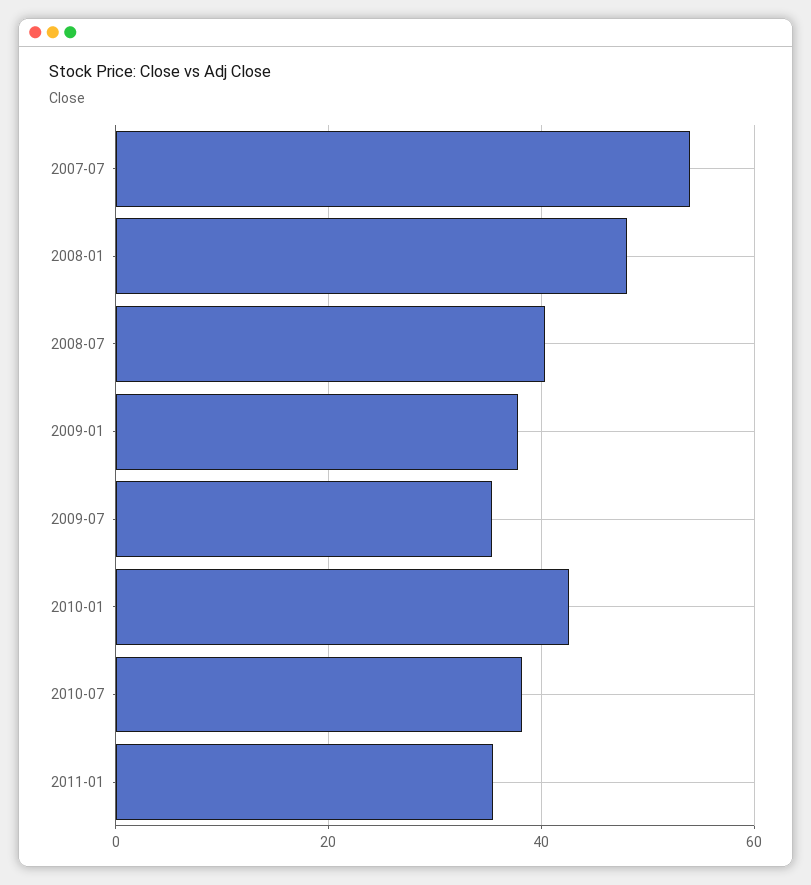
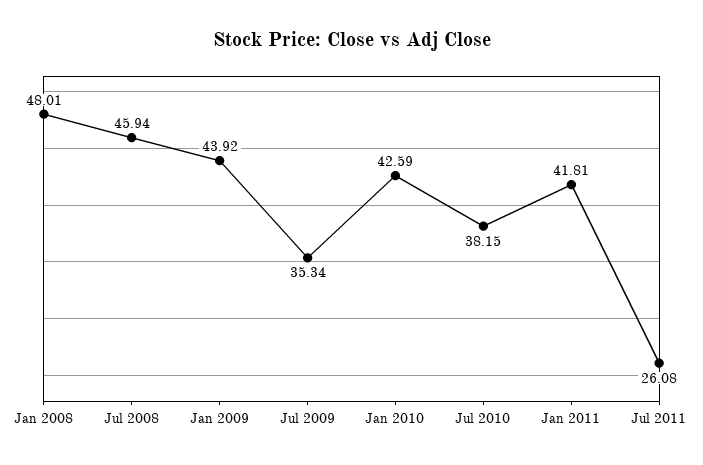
2007-07: 54 -> none
2008-07: 40 -> 45.94
2009-01: 38 -> 43.92
2011-01: 36 -> 41.81
Jul 2011: none -> 26.08

